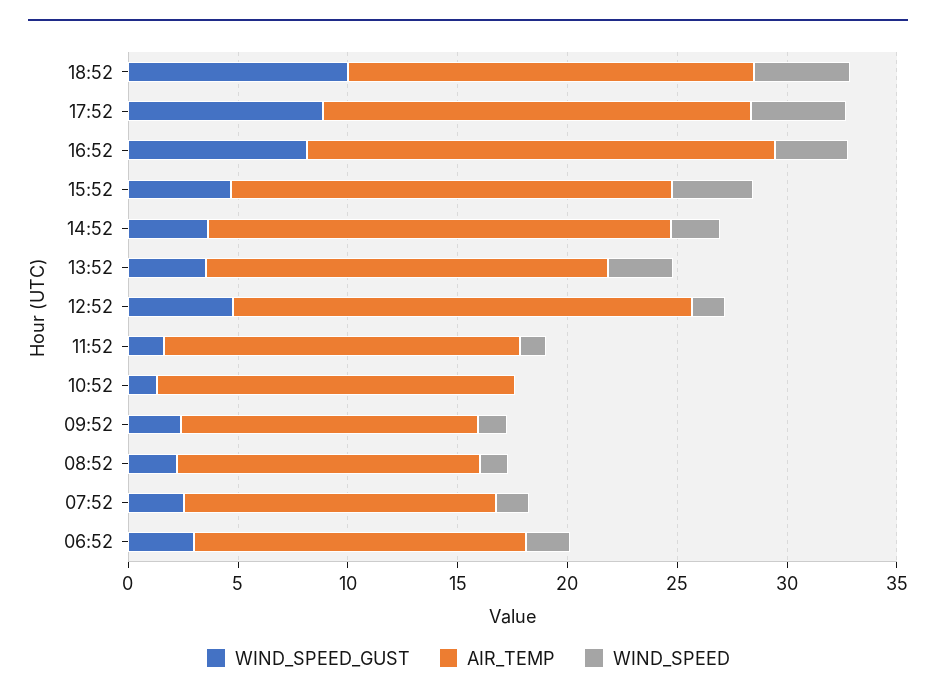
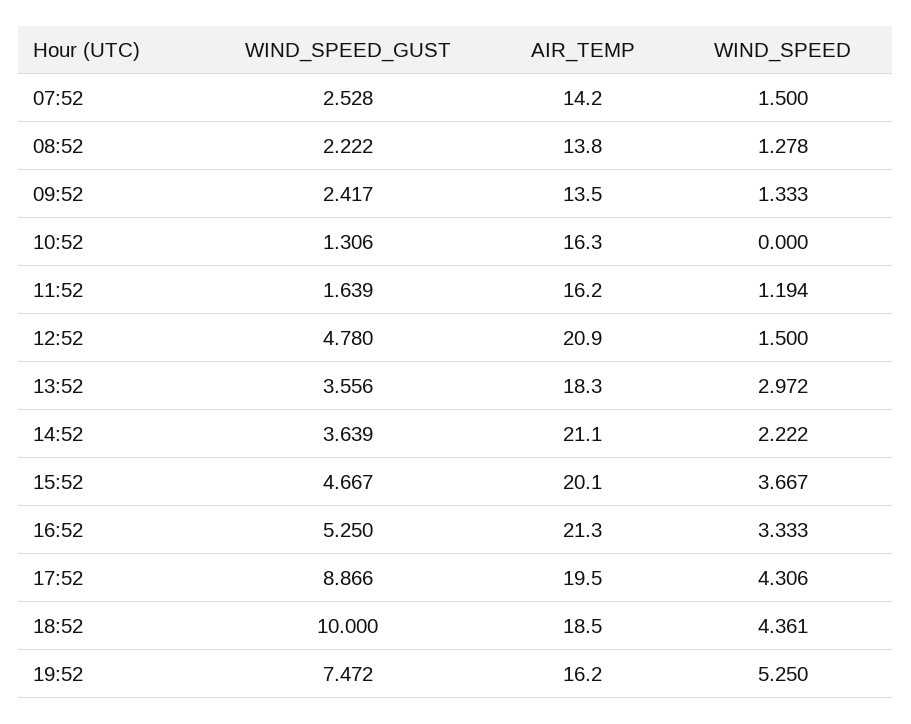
WIND_SPEED_GUST, 16:52: 8 -> 5.25
WIND_SPEED_GUST, 06:52: 3 -> none
AIR_TEMP, 06:52: 15 -> none
WIND_SPEED, 06:52: 2 -> none
WIND_SPEED_GUST, 19:52: none -> 7.472
AIR_TEMP, 19:52: none -> 16.2
WIND_SPEED, 19:52: none -> 5.25

